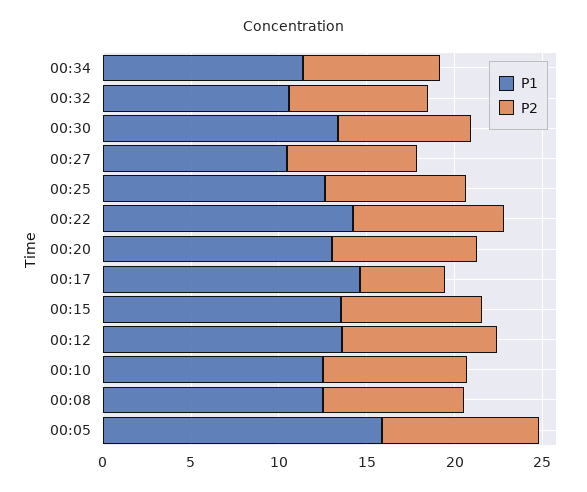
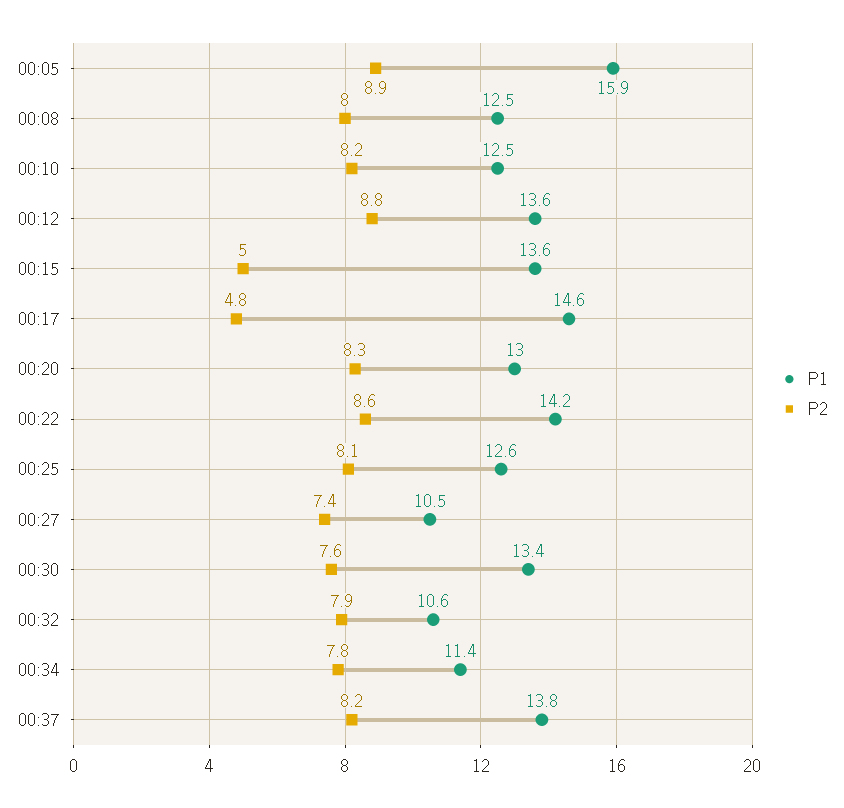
P2, 00:15: 8 -> 5
P1, 00:37: none -> 13.8
P2, 00:37: none -> 8.2

